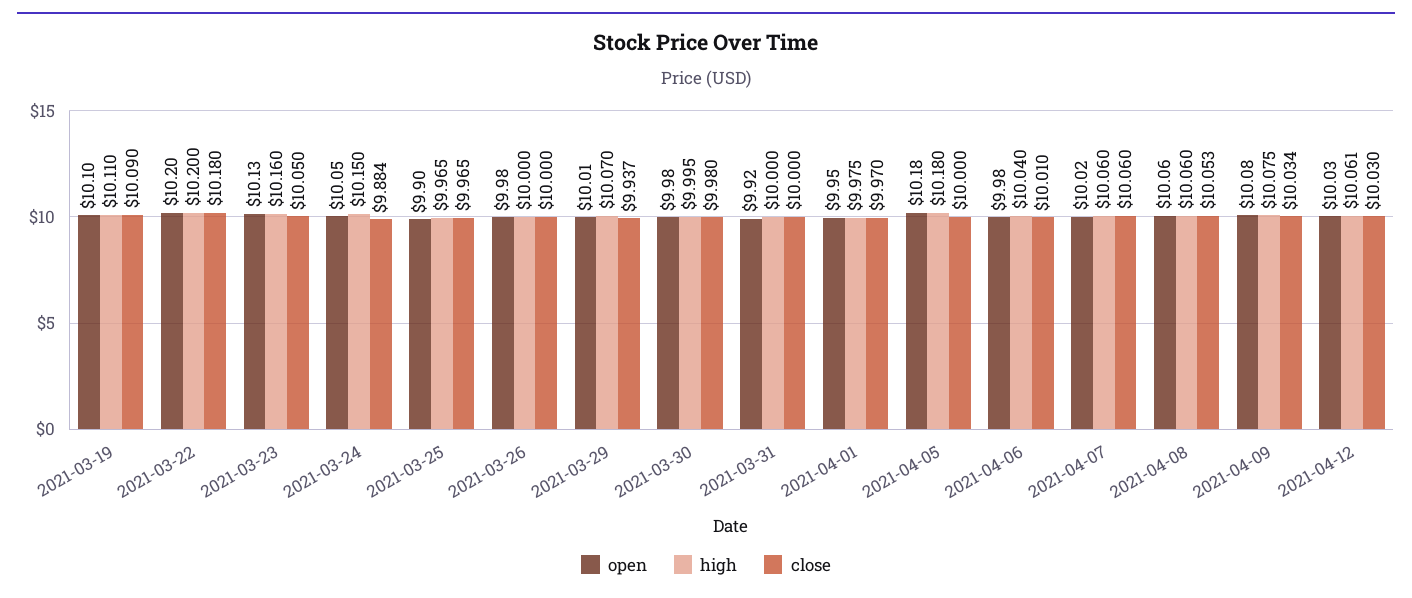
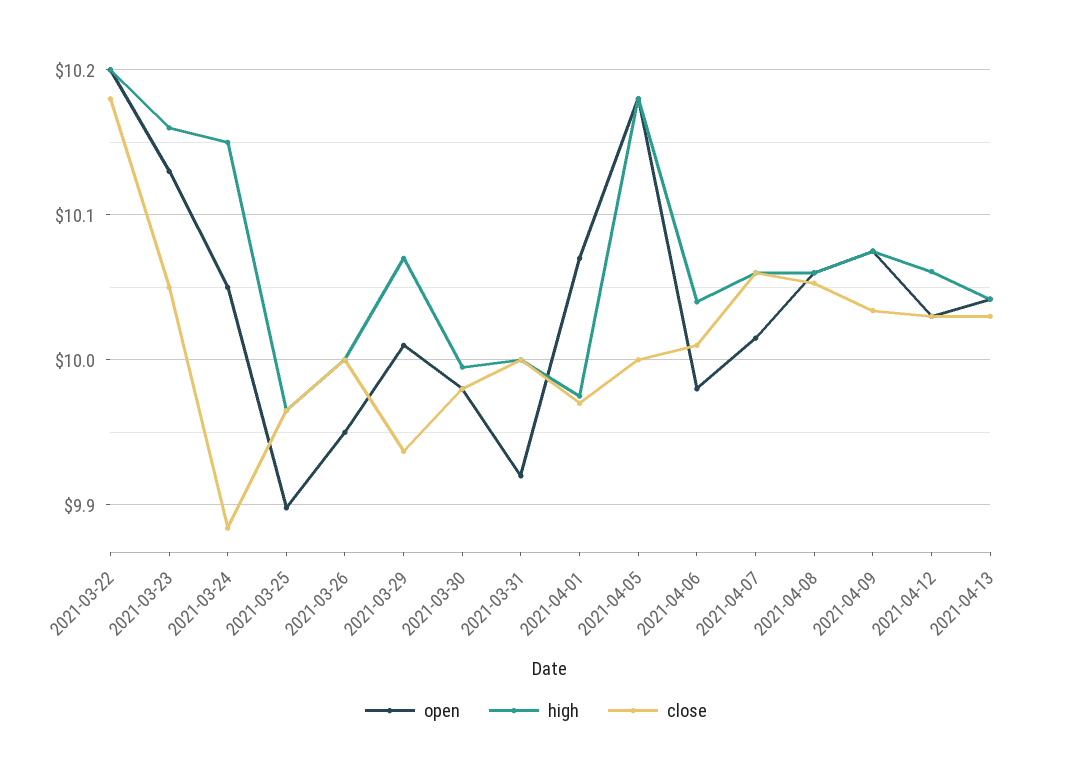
open, 2021-03-19: 10.1 -> none
high, 2021-03-19: 10.11 -> none
close, 2021-03-19: 10.09 -> none
open, 2021-03-26: 9.98 -> 9.95
open, 2021-04-01: 9.95 -> 10.07
open, 2021-04-13: none -> 10.04
high, 2021-04-13: none -> 10.04
close, 2021-04-13: none -> 10.03

